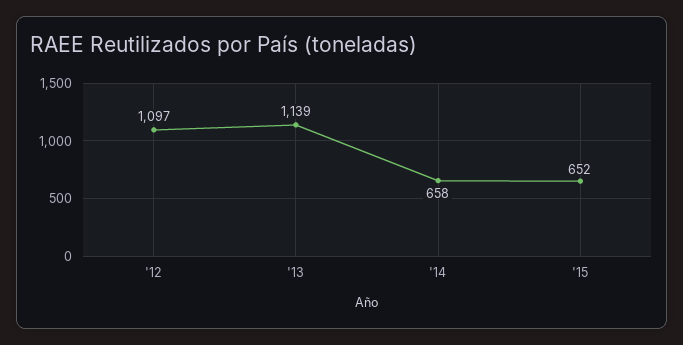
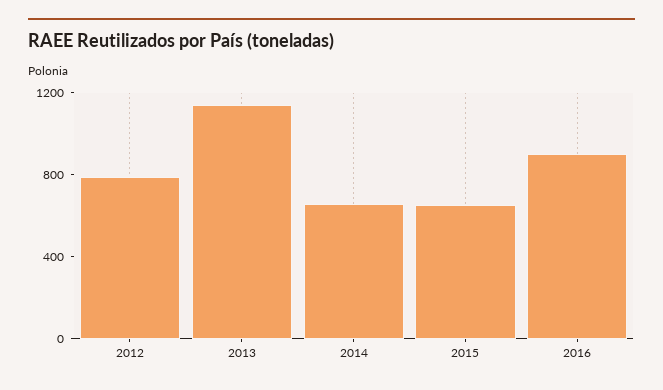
'12: 1097 -> 800
2016: none -> 900

